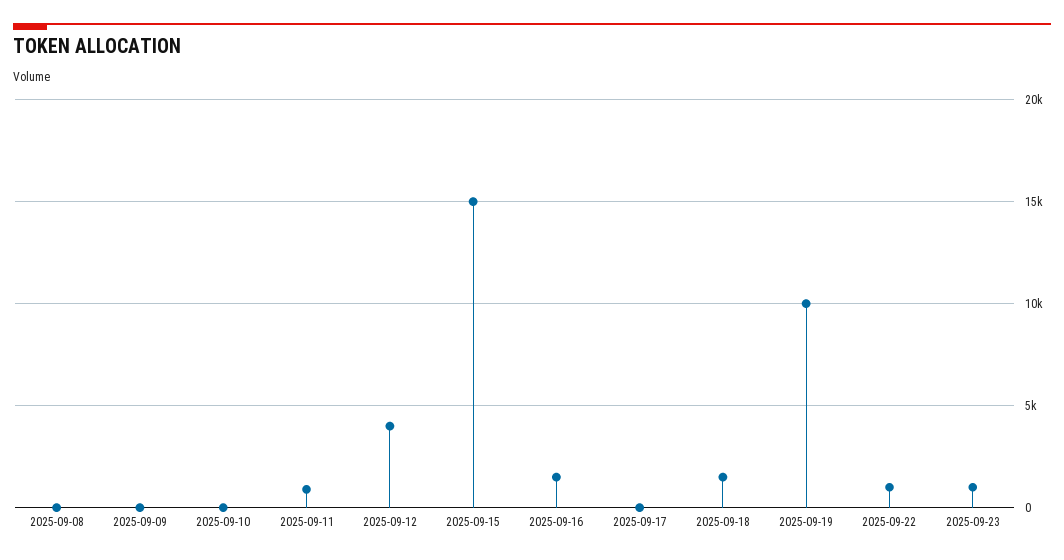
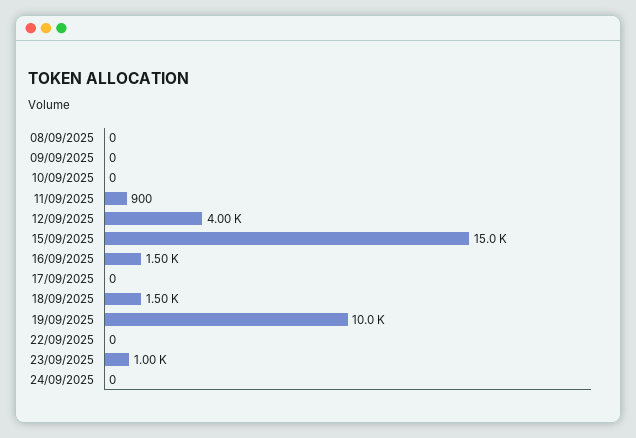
2025-09-22: 1000 -> 0
24/09/2025: none -> 0

